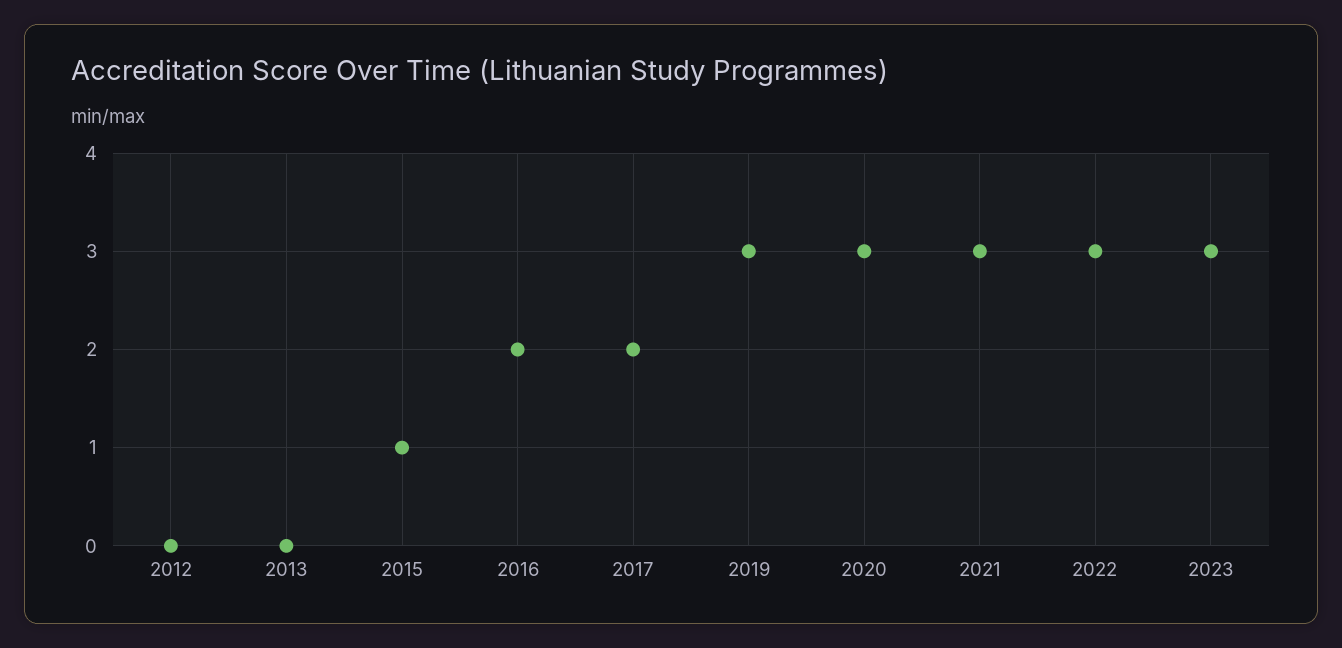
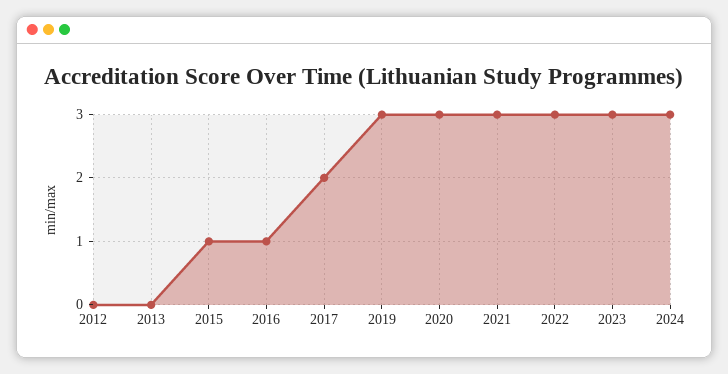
2016: 2 -> 1
2024: none -> 3

